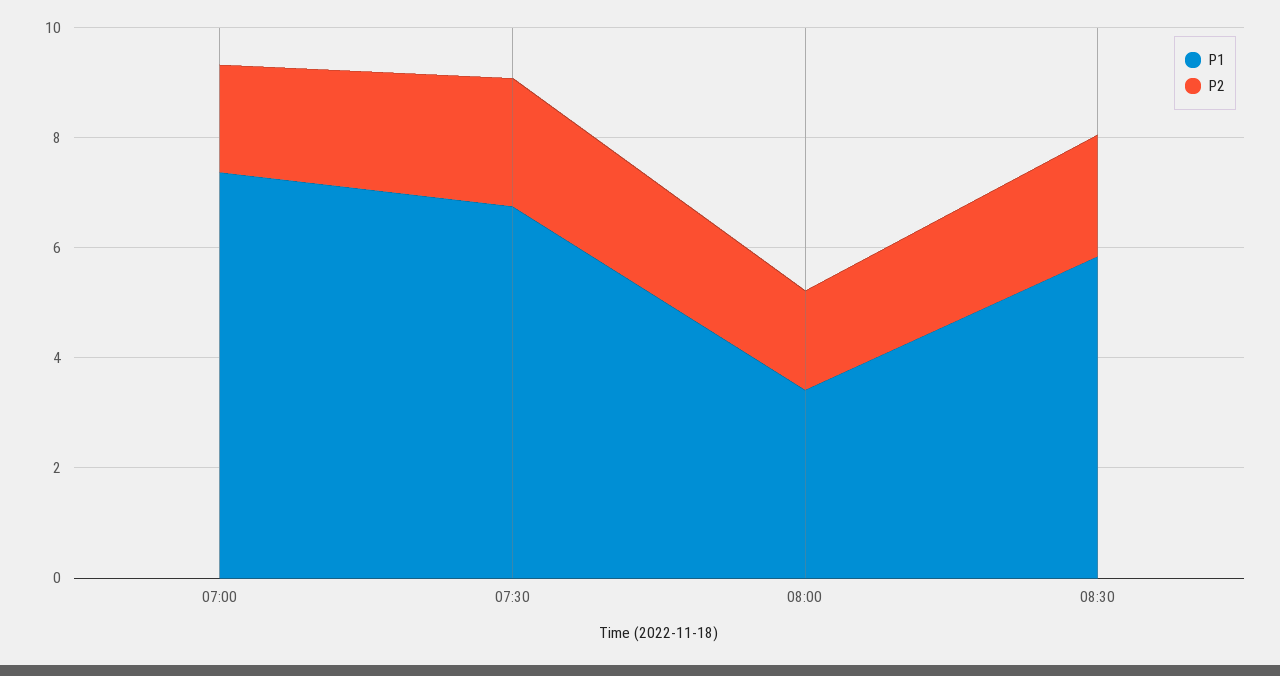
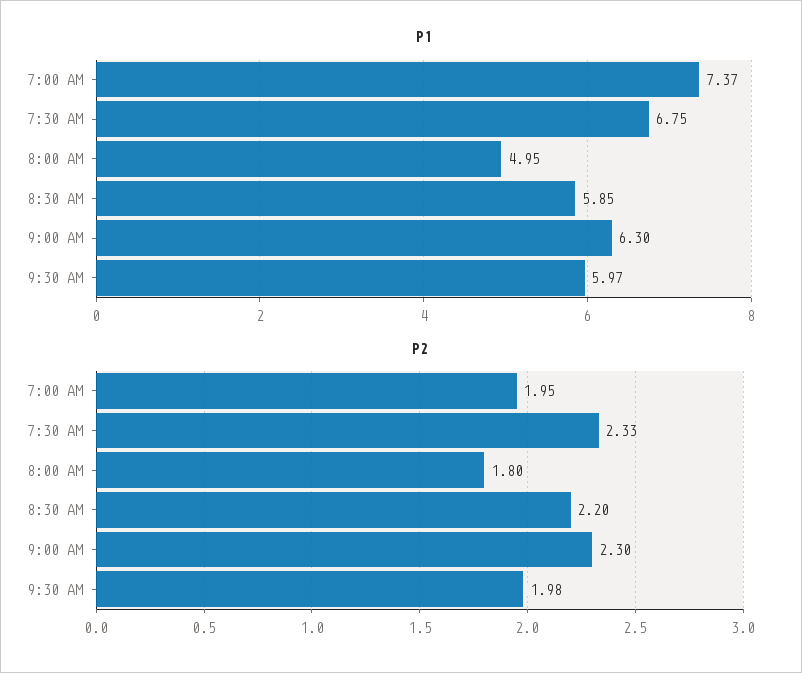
P1, 08:00: 3.5 -> 4.95
P1, 9:00 AM: none -> 6.3
P1, 9:30 AM: none -> 5.97
P2, 9:00 AM: none -> 2.3
P2, 9:30 AM: none -> 1.98

